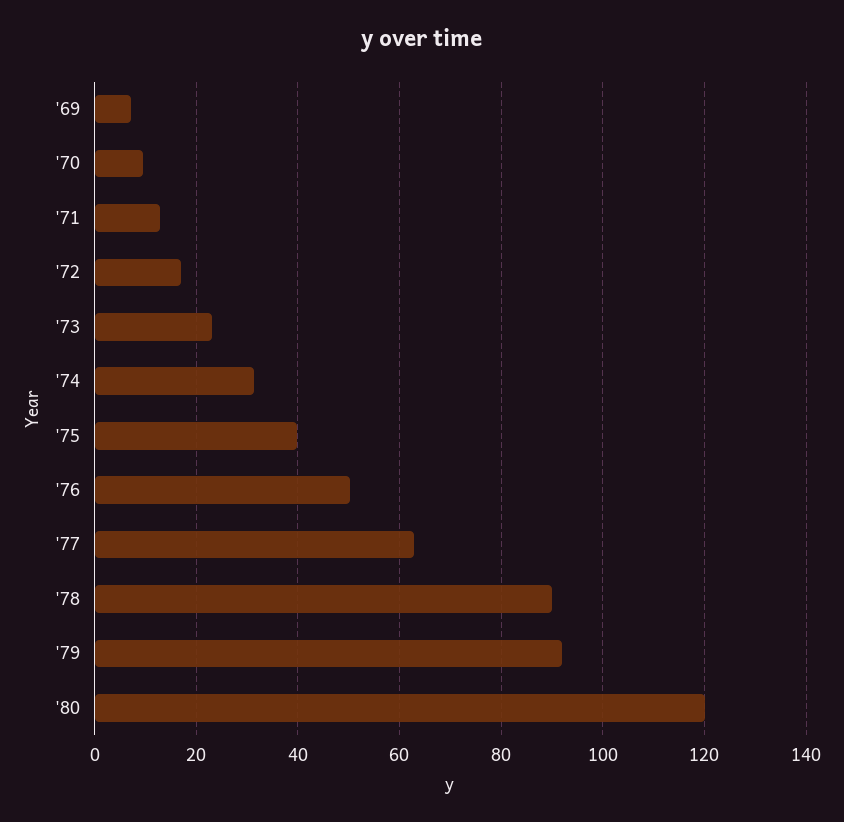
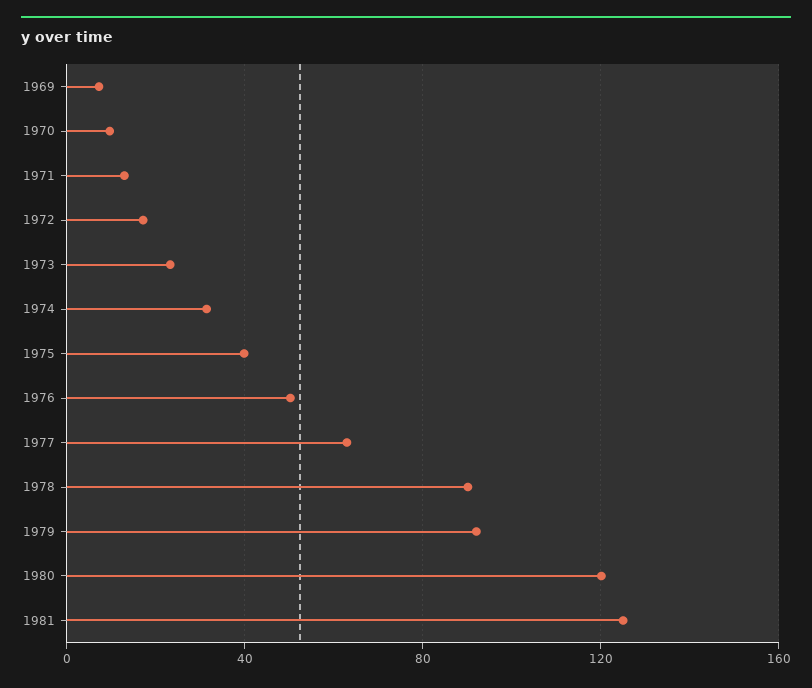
1981: none -> 125

